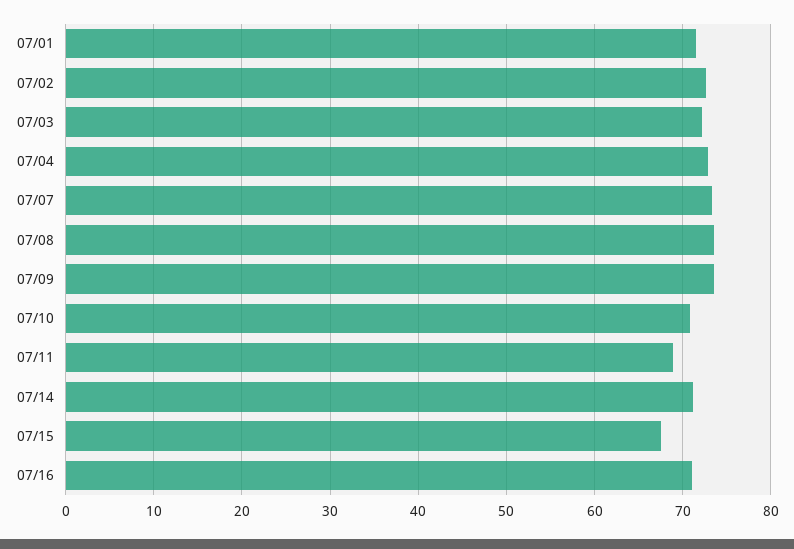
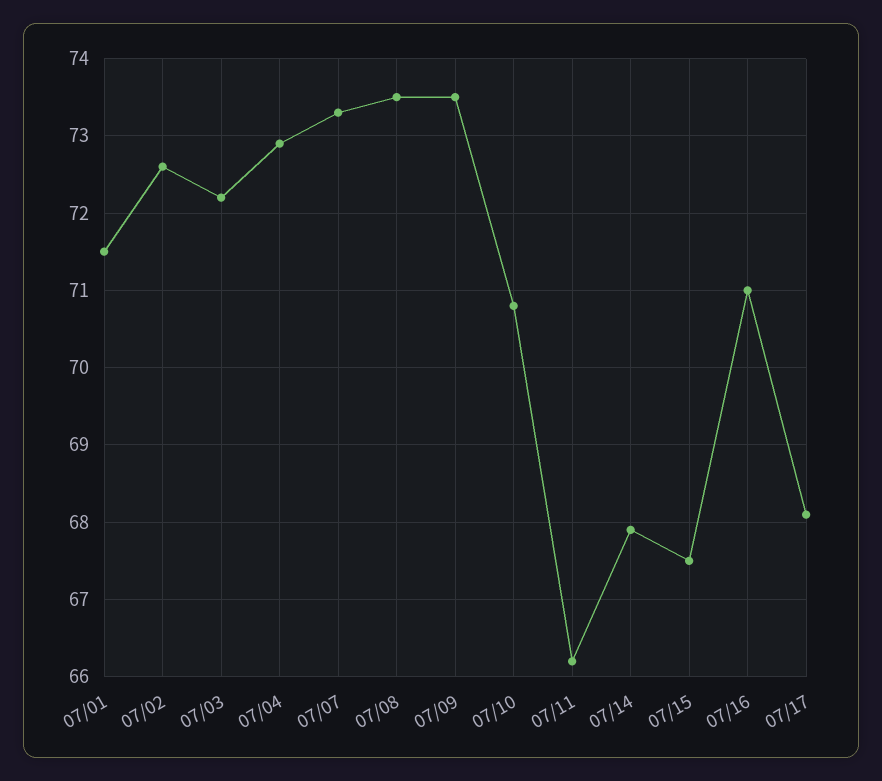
07/11: 69 -> 66.2
07/14: 71 -> 67.9
07/17: none -> 68.1

